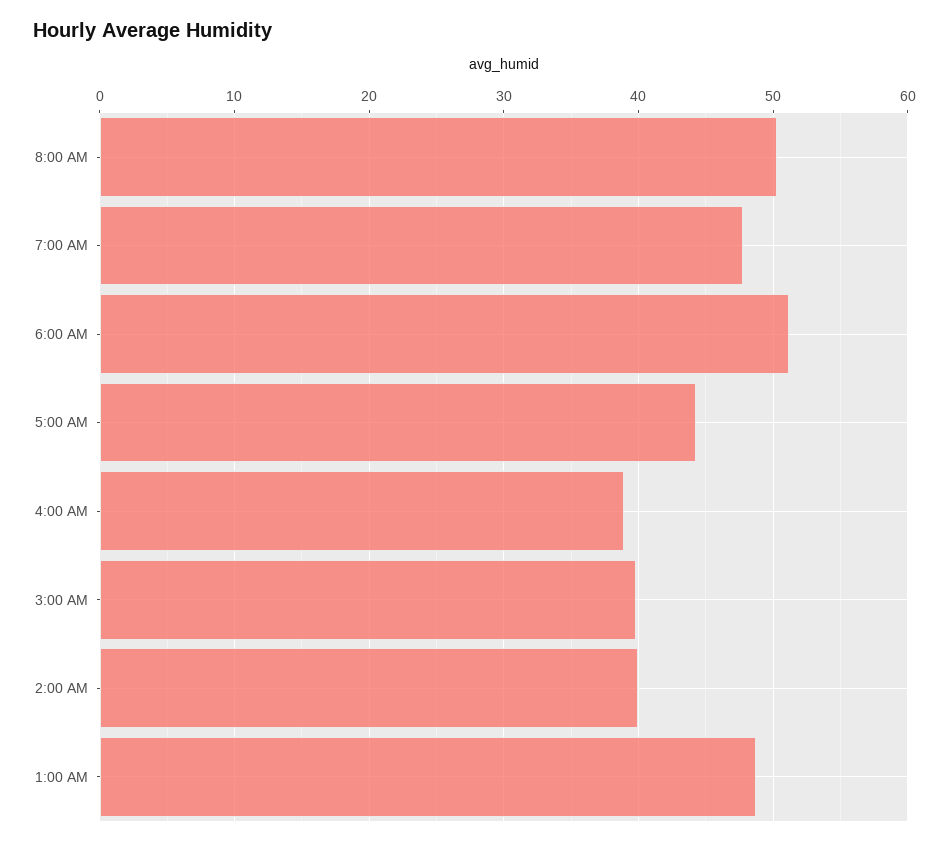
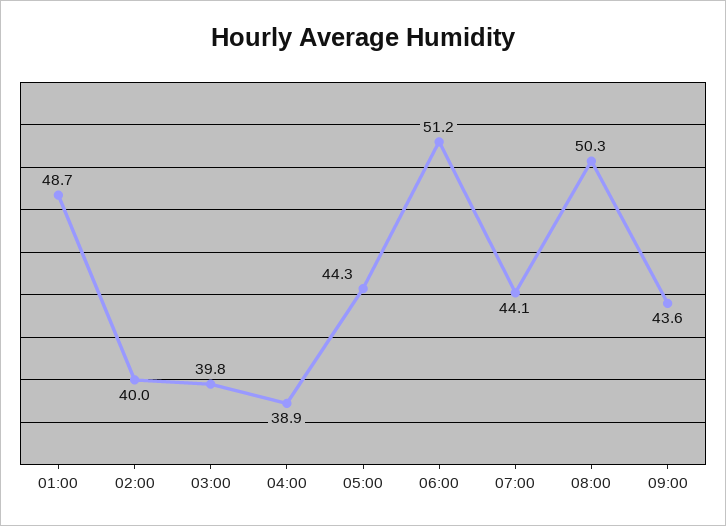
7:00 AM: 48 -> 44.1
09:00: none -> 43.6

